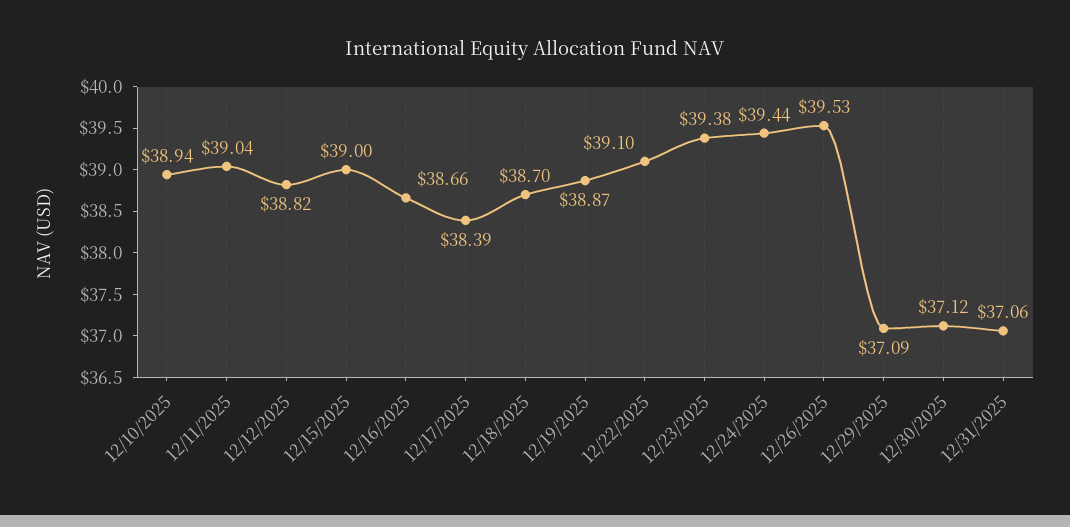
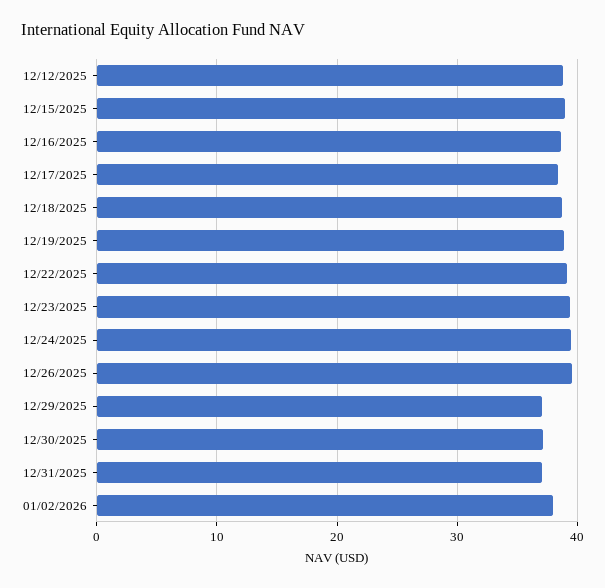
12/10/2025: 38.94 -> none
12/11/2025: 39.04 -> none
01/02/2026: none -> 38

